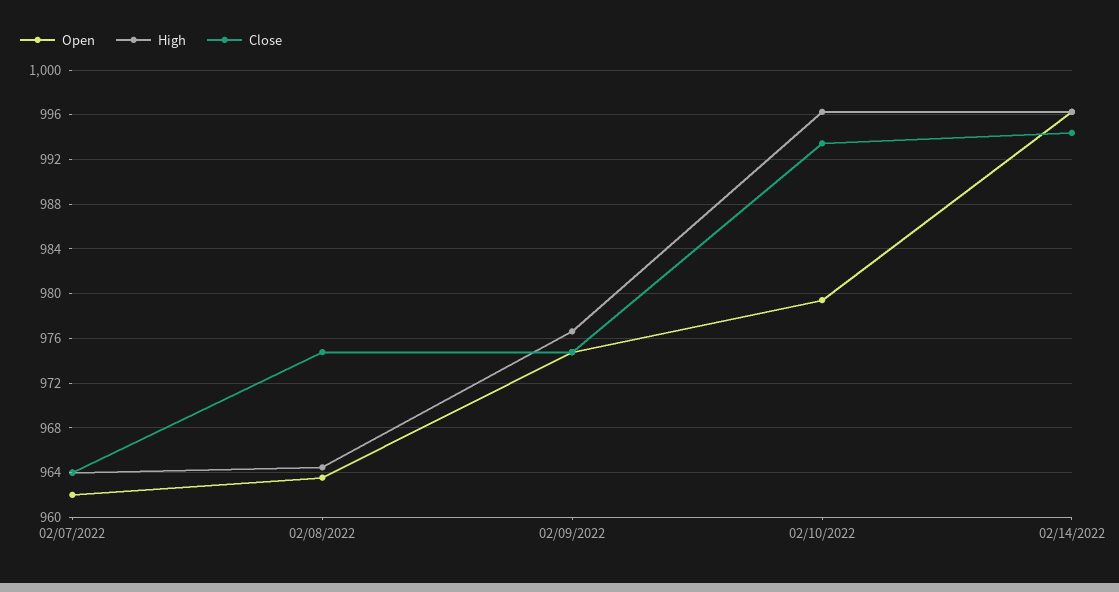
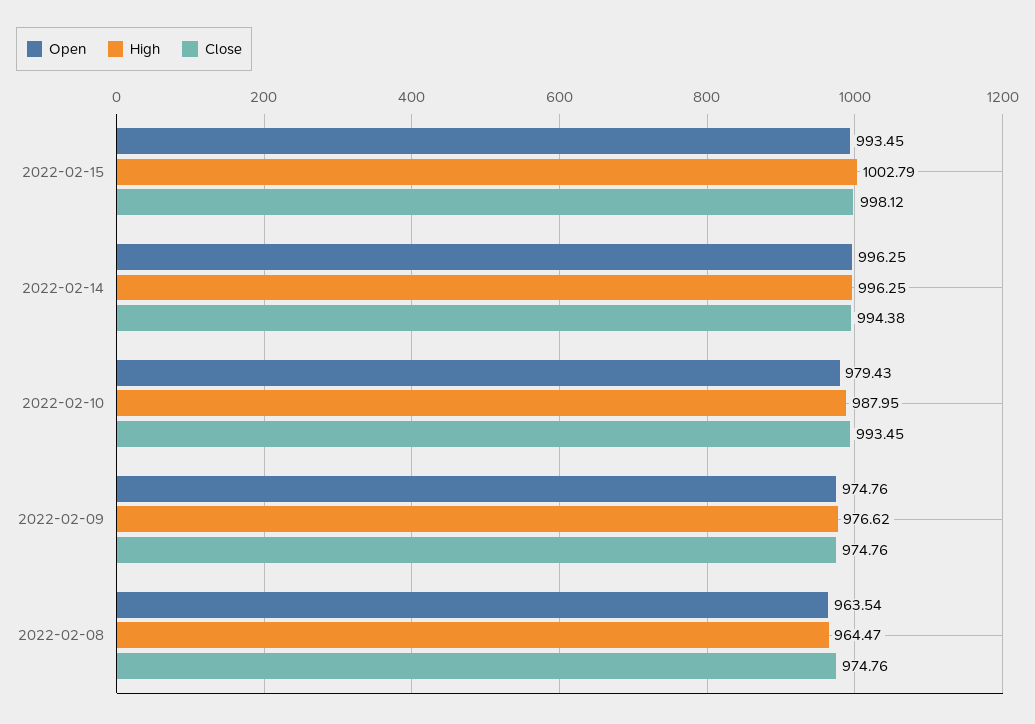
Open, 02/07/2022: 962 -> none
High, 02/07/2022: 964 -> none
Close, 02/07/2022: 964 -> none
High, 02/10/2022: 996 -> 987.95
Open, 2022-02-15: none -> 993.45
High, 2022-02-15: none -> 1002.79
Close, 2022-02-15: none -> 998.12

